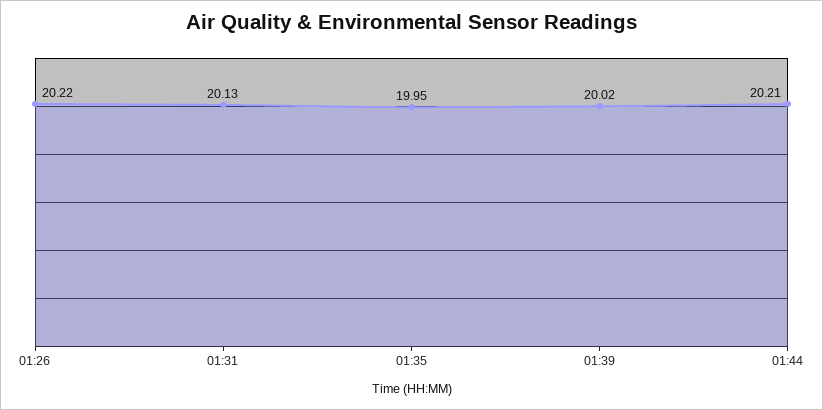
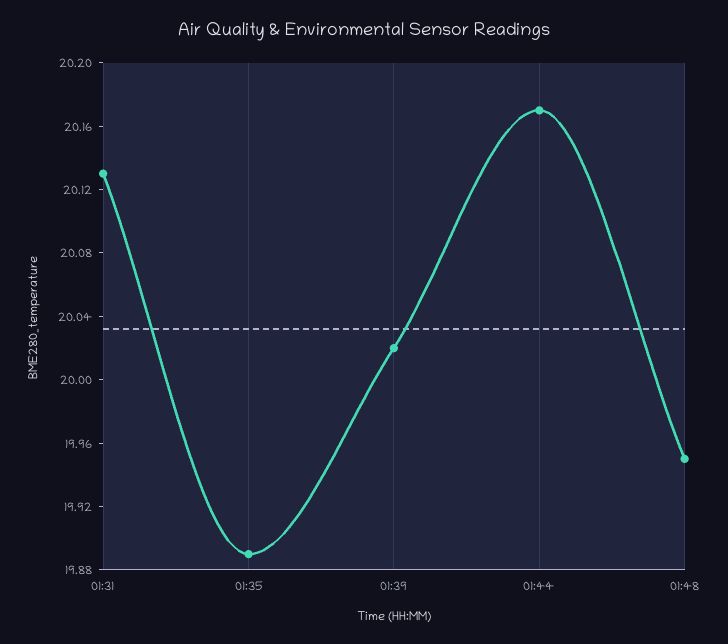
01:26: 20.22 -> none
01:35: 19.95 -> 19.89
01:44: 20.21 -> 20.17
01:48: none -> 19.95

